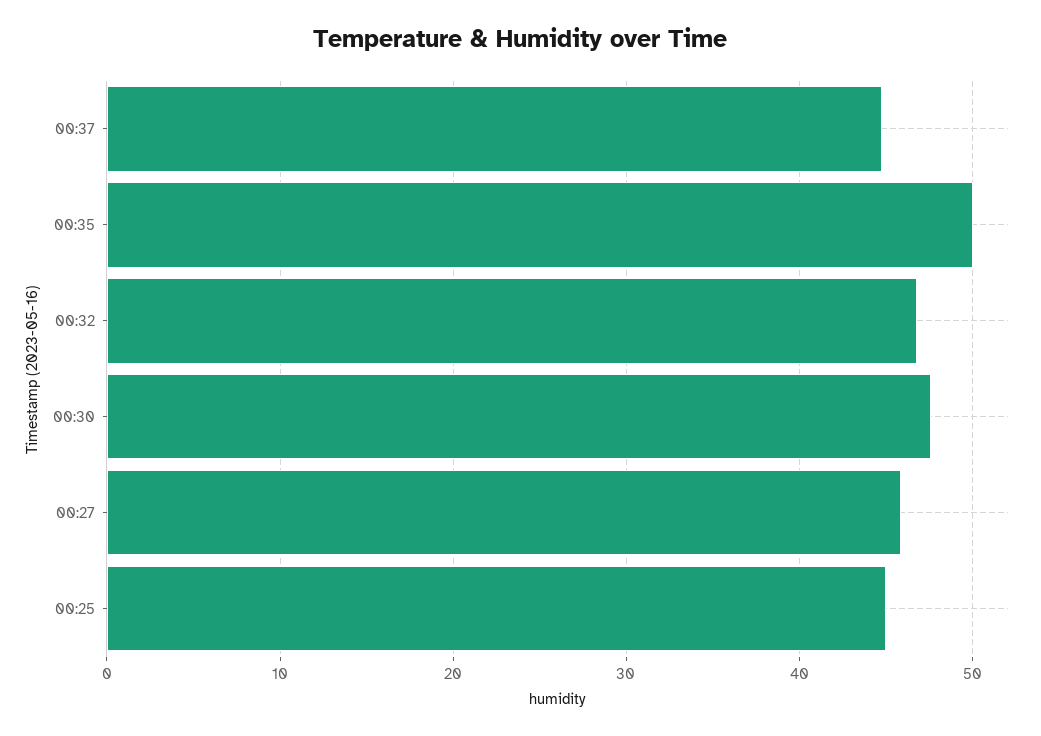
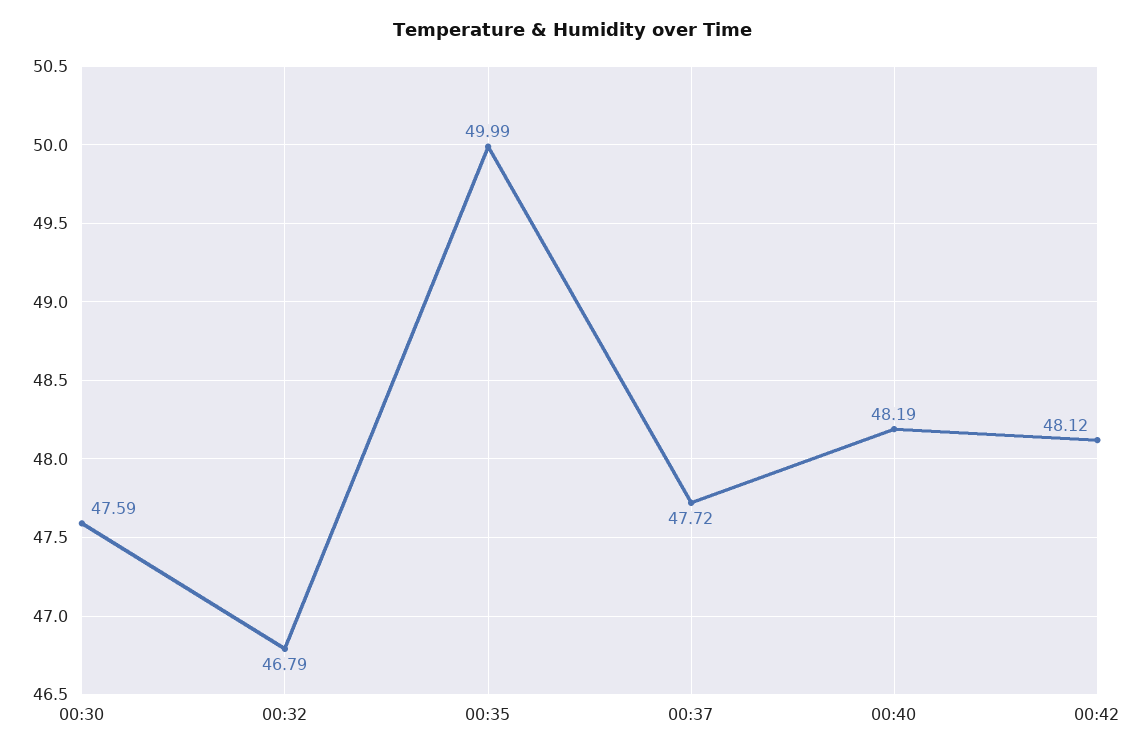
00:37: 45 -> 47.72
00:27: 46 -> none
00:25: 45 -> none
00:40: none -> 48.19
00:42: none -> 48.12

